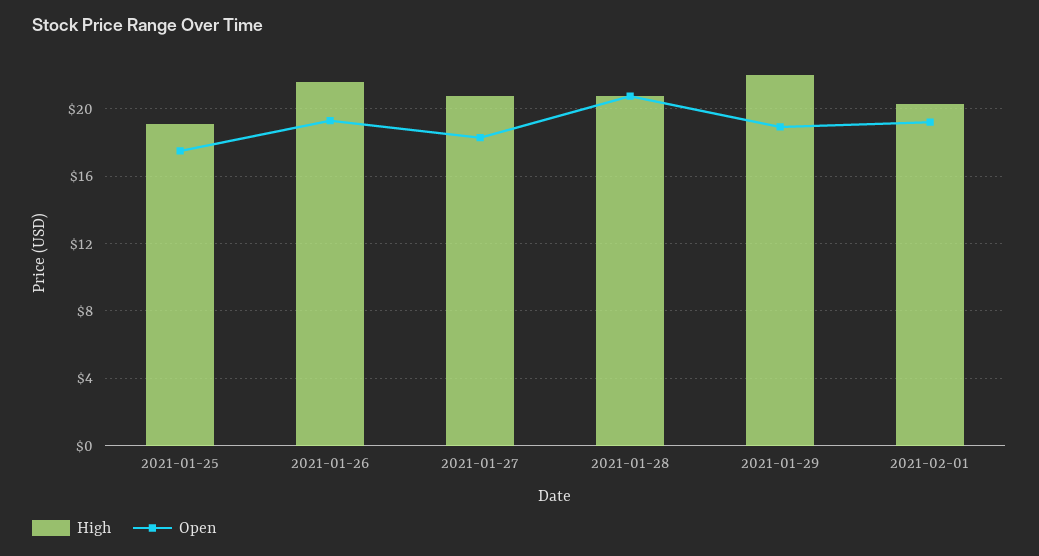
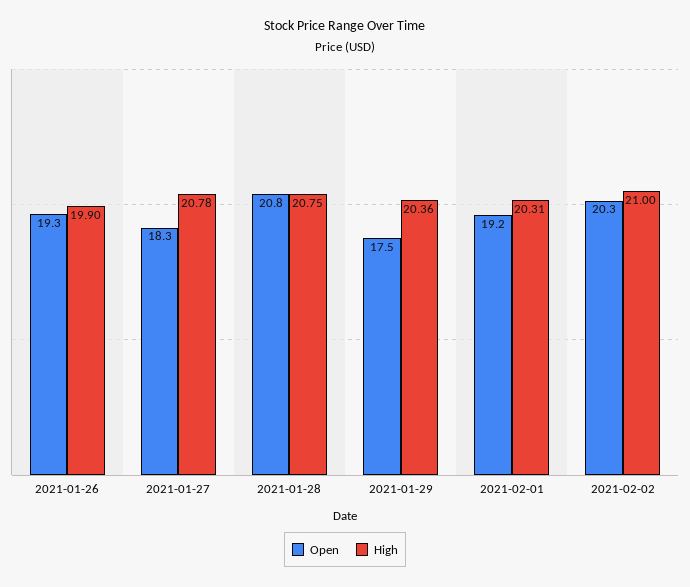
High, 2021-01-25: 19 -> none
Open, 2021-01-25: 17.5 -> none
High, 2021-01-26: 21.5 -> 19.9
High, 2021-01-29: 22 -> 20.36
Open, 2021-01-29: 19 -> 17.5
Open, 2021-02-02: none -> 20.3
High, 2021-02-02: none -> 21

